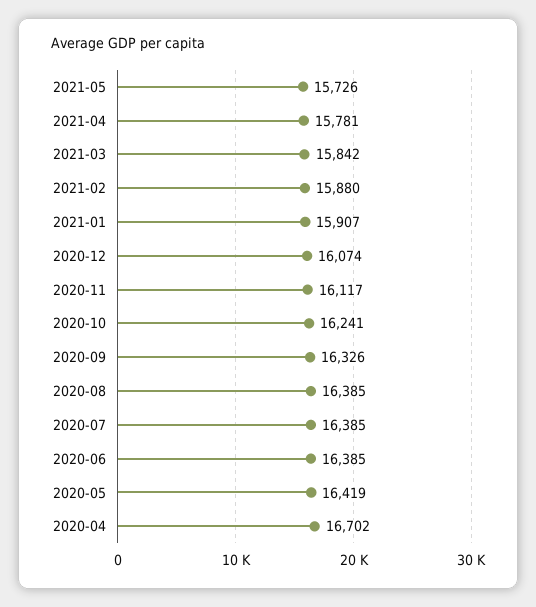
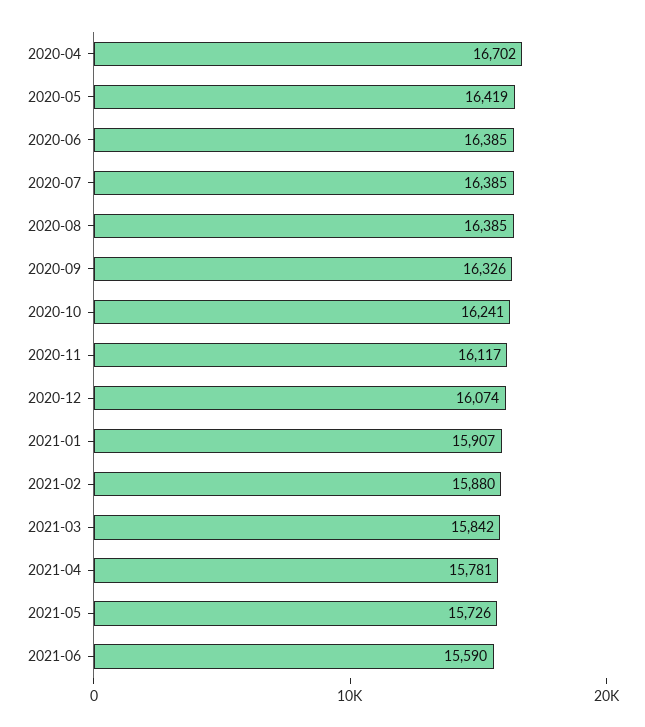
2021-06: none -> 15590

